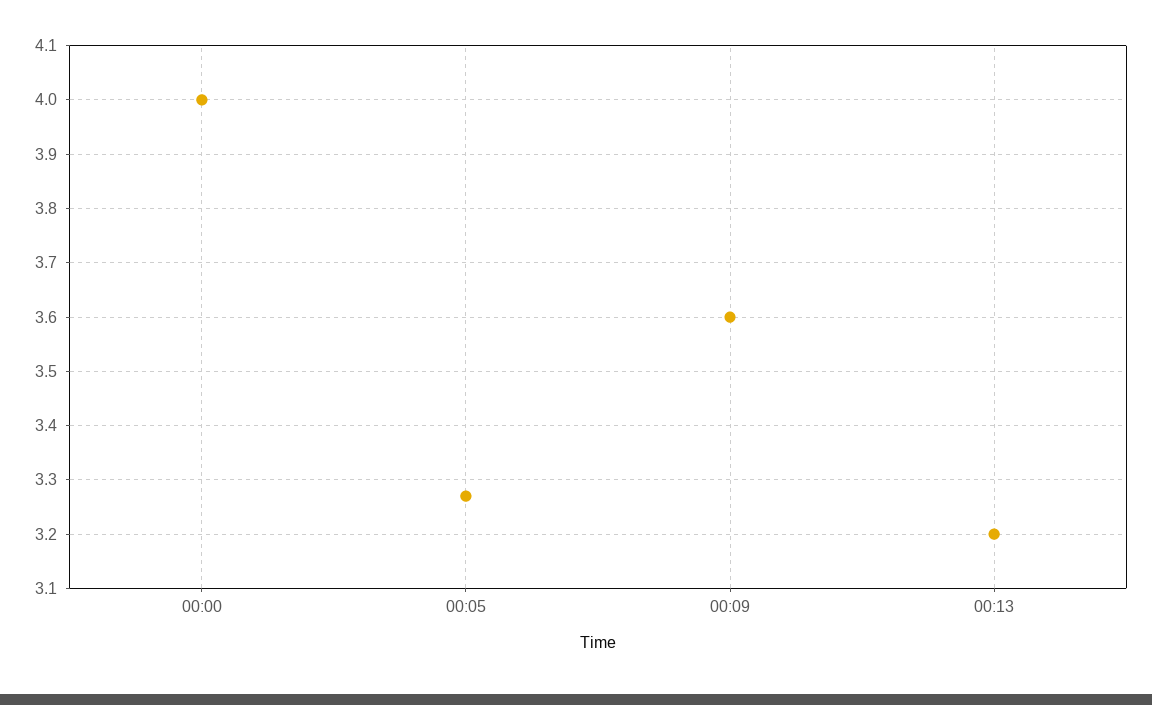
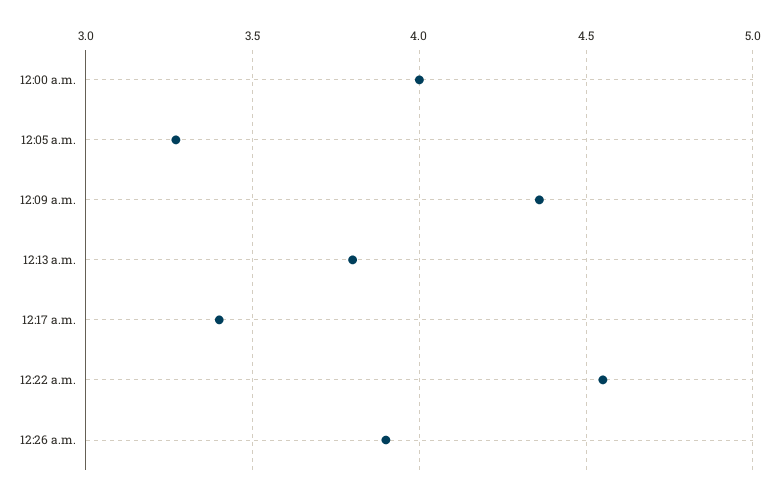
00:09: 3.6 -> 4.35
00:13: 3.2 -> 3.8
12:17 a.m.: none -> 3.4
12:22 a.m.: none -> 4.55
12:26 a.m.: none -> 3.9

